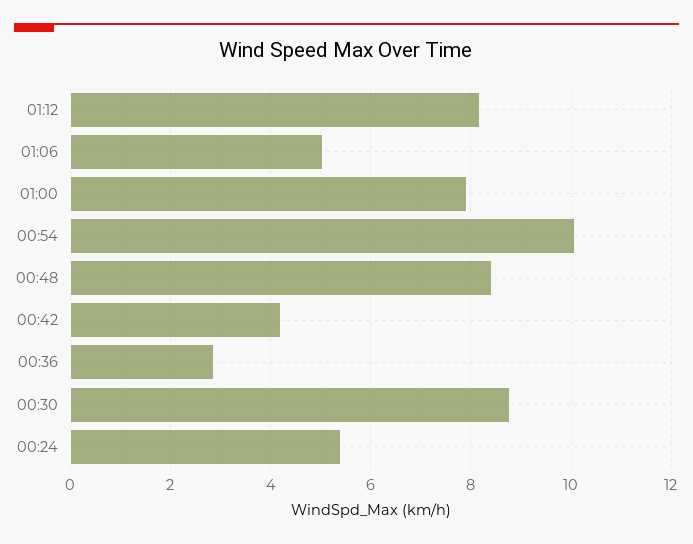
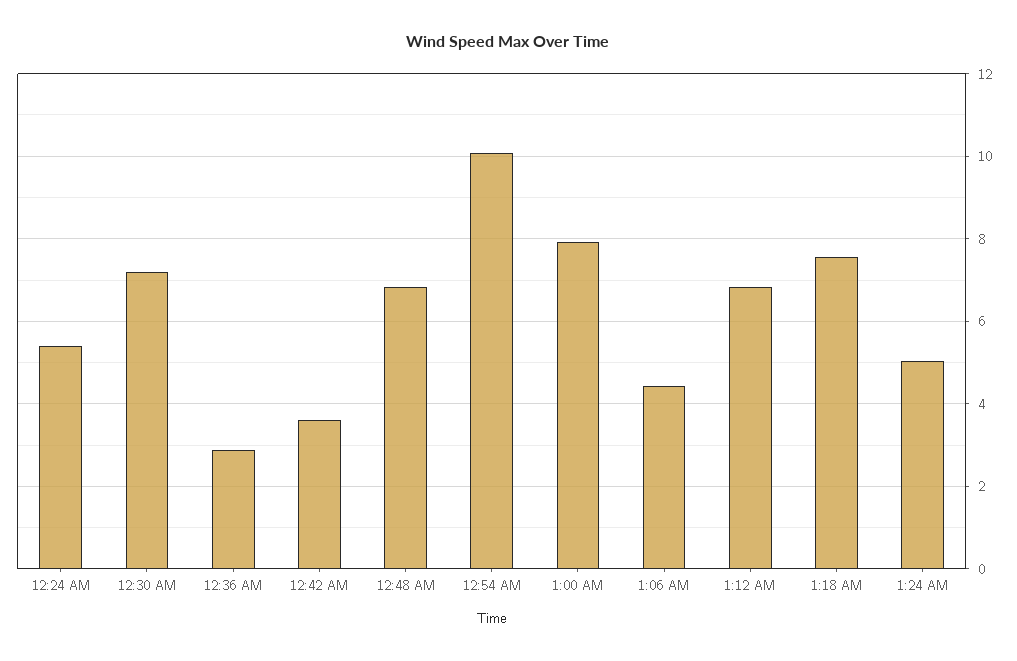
01:12: 8.2 -> 6.8
01:06: 5 -> 4.4
00:48: 8.4 -> 6.8
00:42: 4.2 -> 3.6
00:30: 8.8 -> 7.2
1:18 AM: none -> 7.6
1:24 AM: none -> 5

